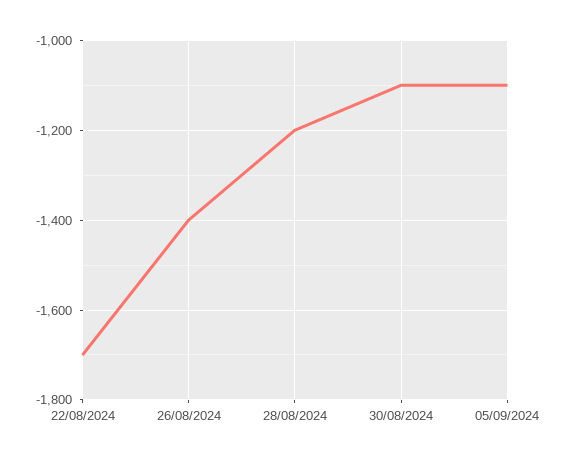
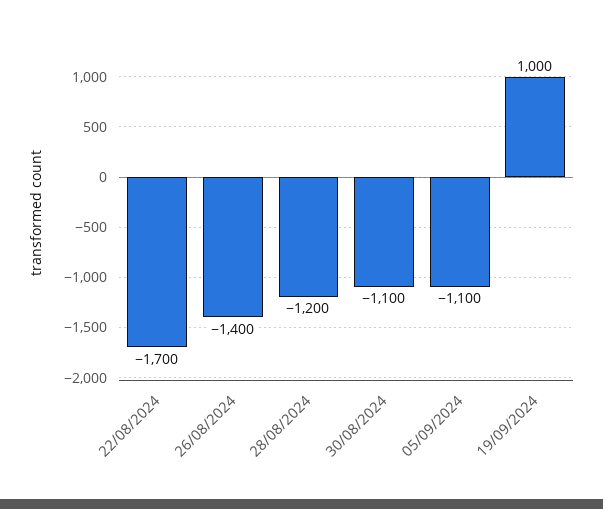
19/09/2024: none -> 1000

